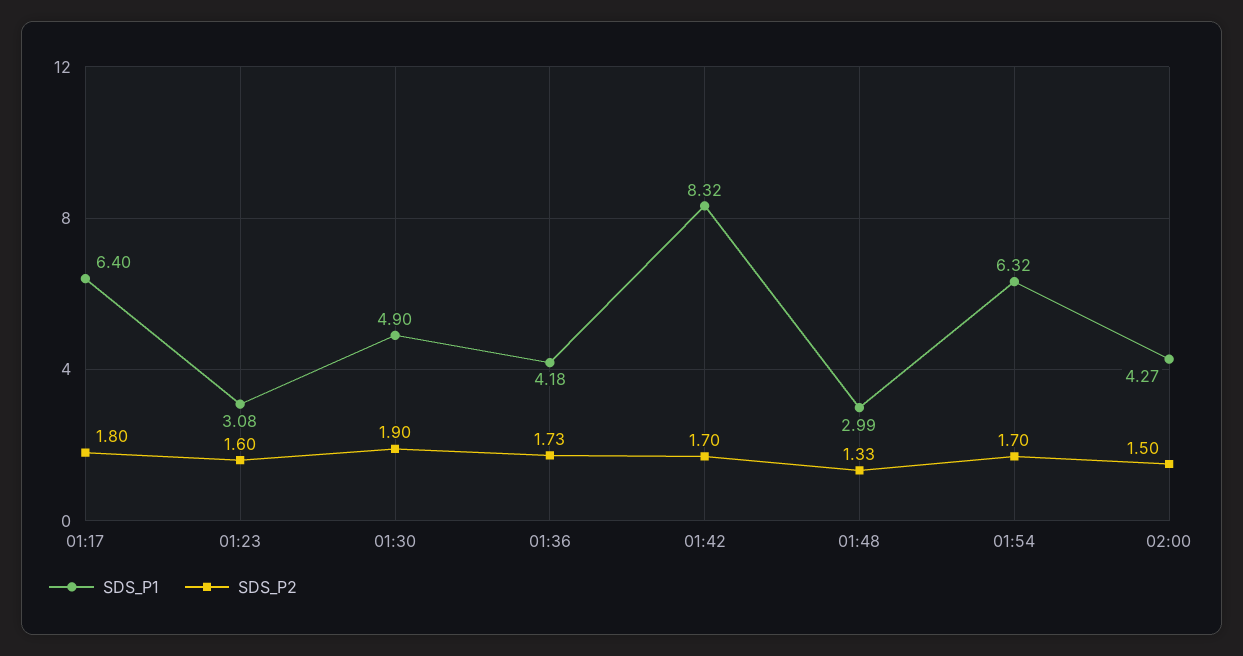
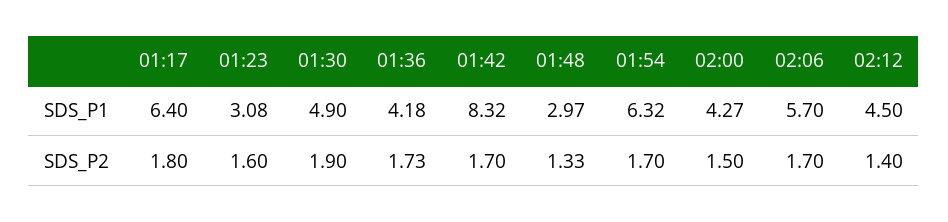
SDS_P1, 01:48: 2.99 -> 2.97
SDS_P1, 02:06: none -> 5.7
SDS_P1, 02:12: none -> 4.5
SDS_P2, 02:06: none -> 1.7
SDS_P2, 02:12: none -> 1.4

